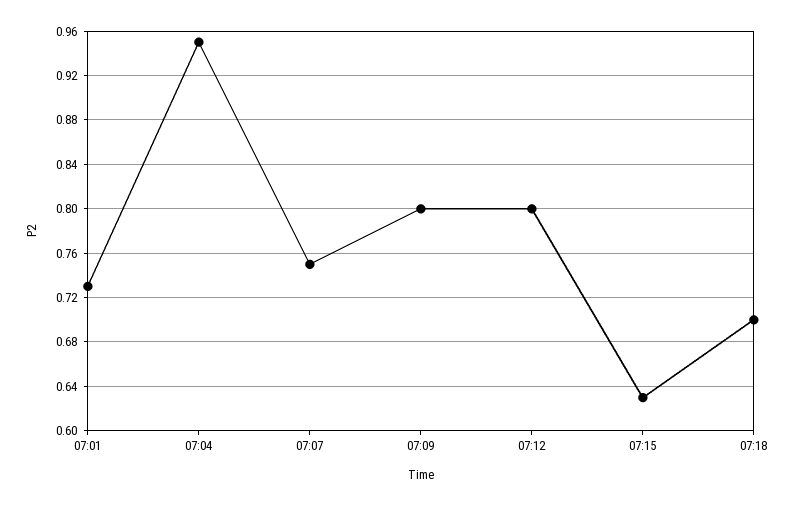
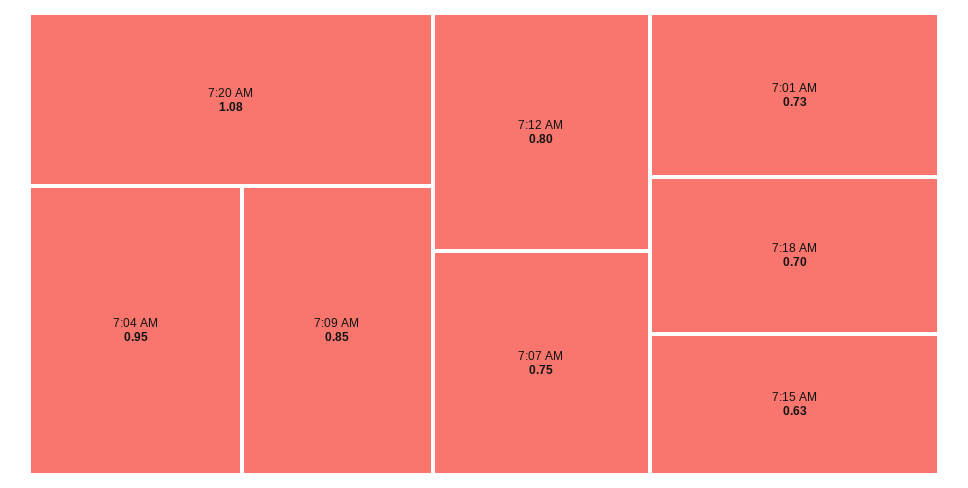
07:09: 0.8 -> 0.85
7:20 AM: none -> 1.08

